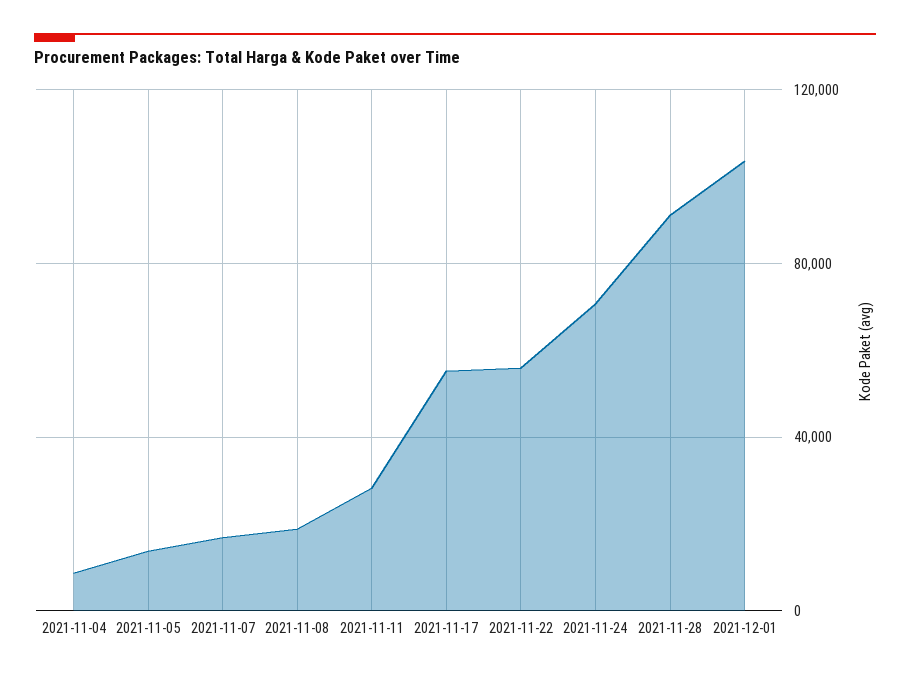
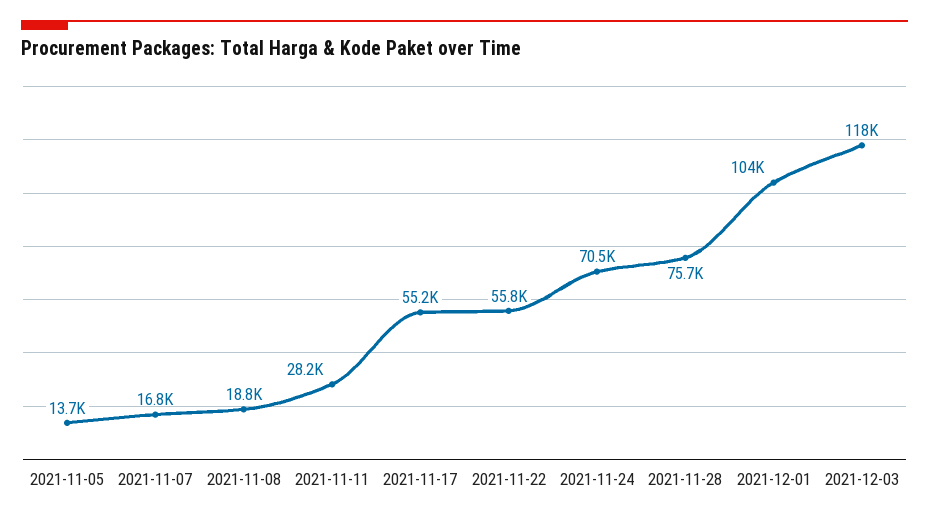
2021-11-04: 10000 -> none
2021-11-28: 90000 -> 75700
2021-12-03: none -> 118000

